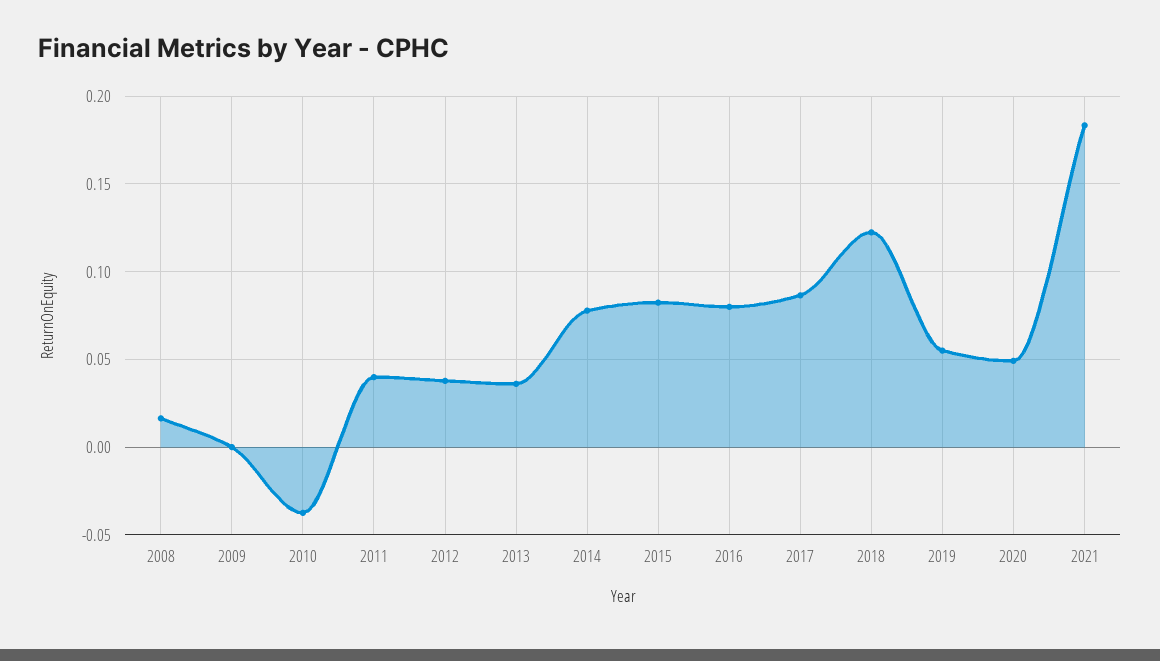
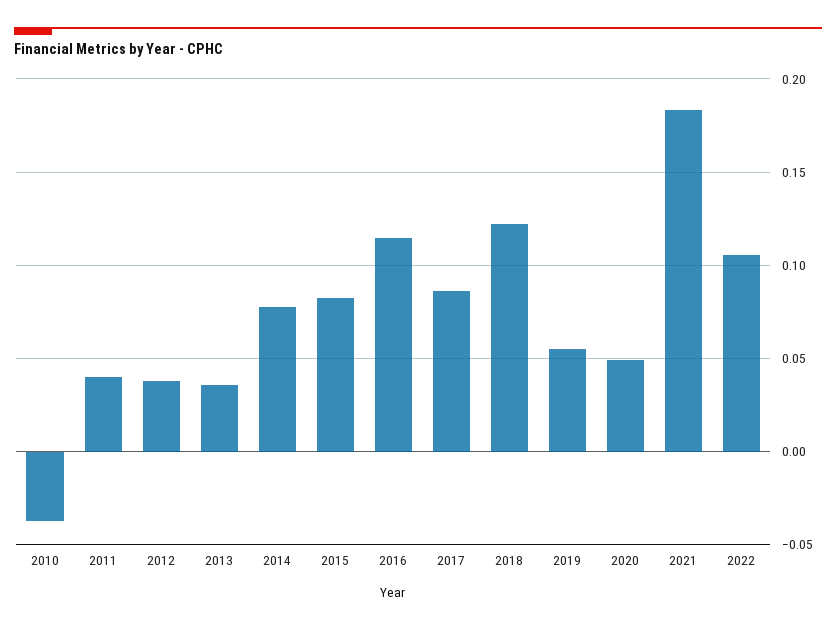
2008: 0.015 -> none
2009: 0 -> none
2016: 0.08 -> 0.115
2022: none -> 0.105

